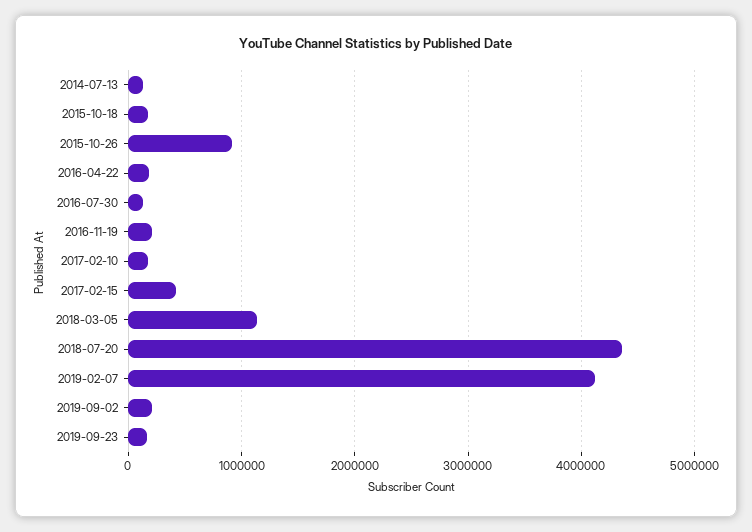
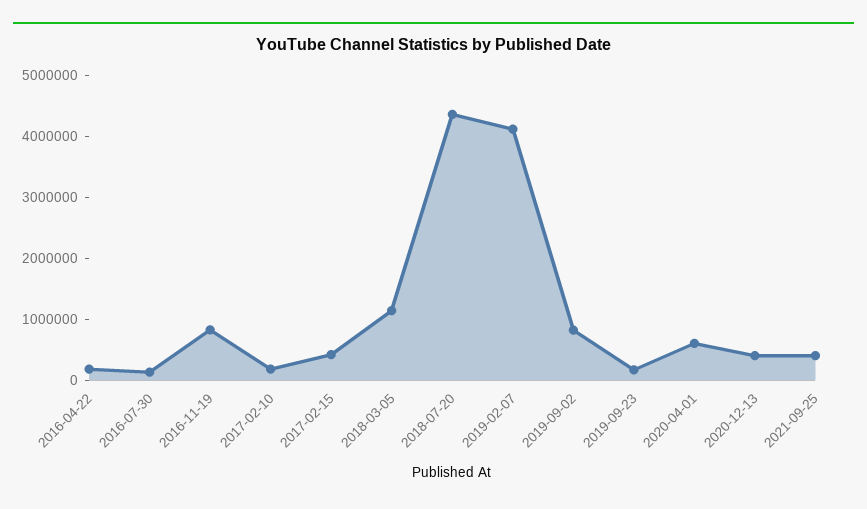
2014-07-13: 100000 -> none
2015-10-18: 200000 -> none
2015-10-26: 900000 -> none
2016-11-19: 200000 -> 800000
2019-09-02: 200000 -> 800000
2020-04-01: none -> 600000
2020-12-13: none -> 400000
2021-09-25: none -> 400000

